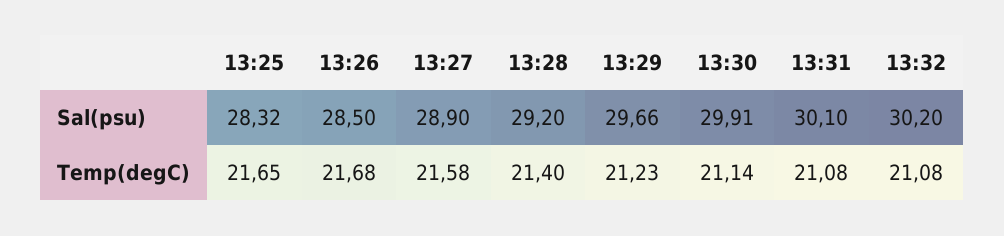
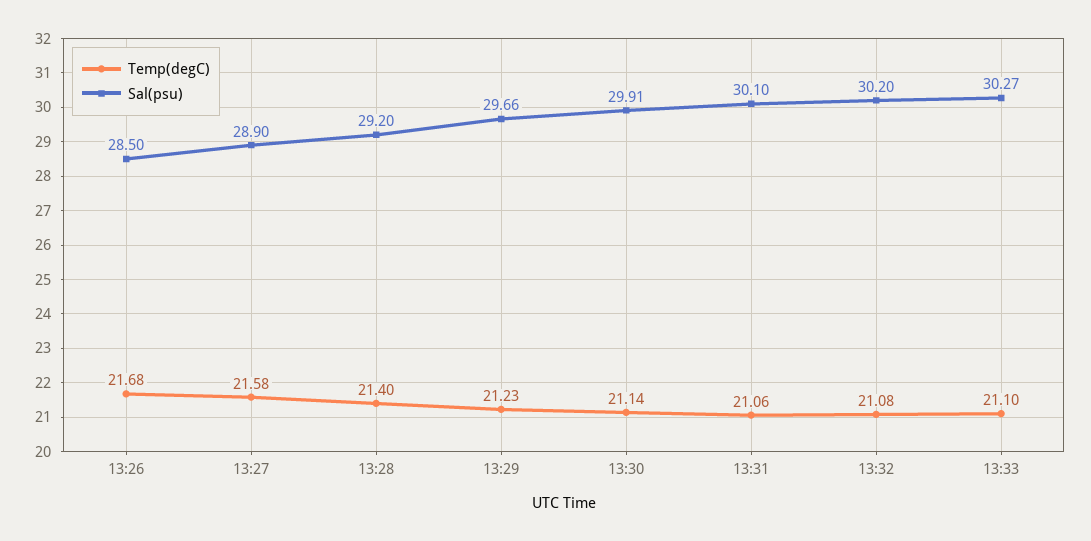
Sal(psu), 13:25: 28.32 -> none
Temp(degC), 13:25: 21.65 -> none
Temp(degC), 13:31: 21.08 -> 21.06
Temp(degC), 13:33: none -> 21.1
Sal(psu), 13:33: none -> 30.27

